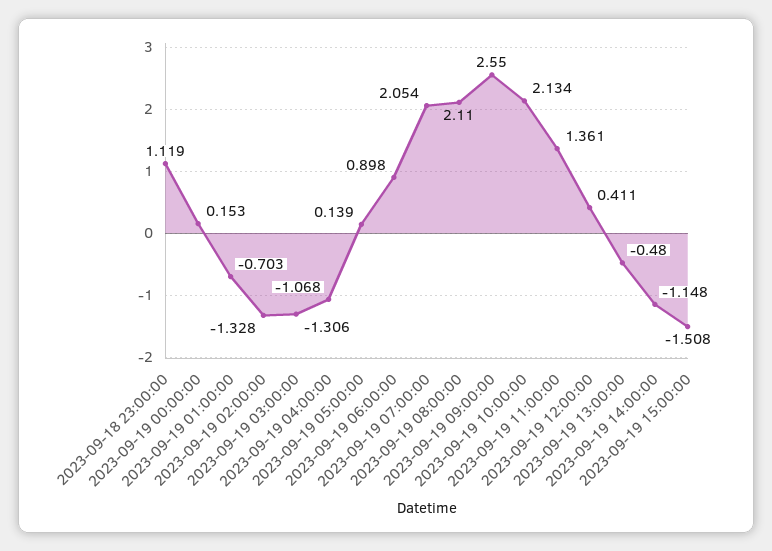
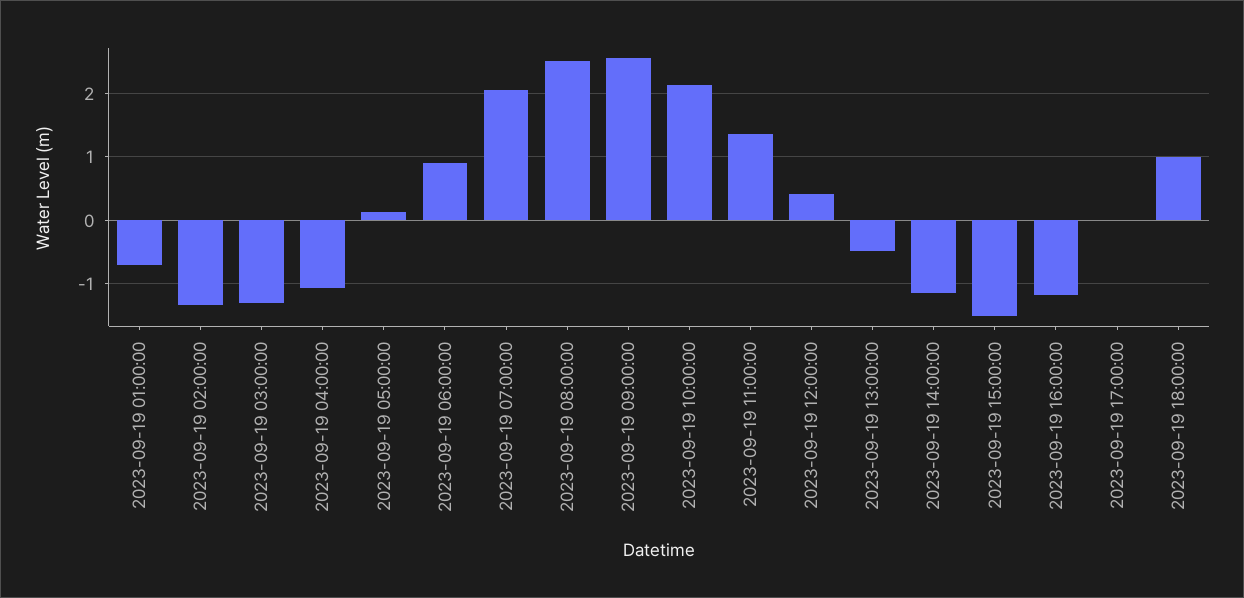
2023-09-18 23:00:00: 1.119 -> none
2023-09-19 00:00:00: 0.153 -> none
2023-09-19 08:00:00: 2.11 -> 2.5
2023-09-19 16:00:00: none -> -1.2
2023-09-19 17:00:00: none -> 0
2023-09-19 18:00:00: none -> 1

